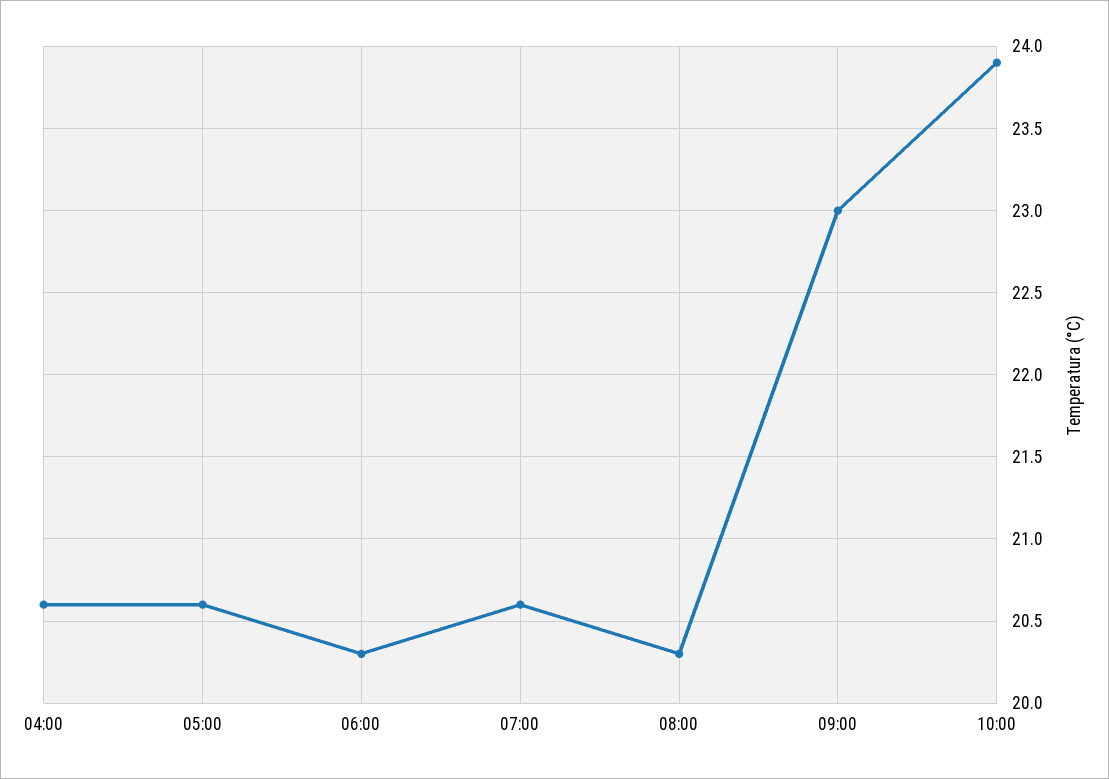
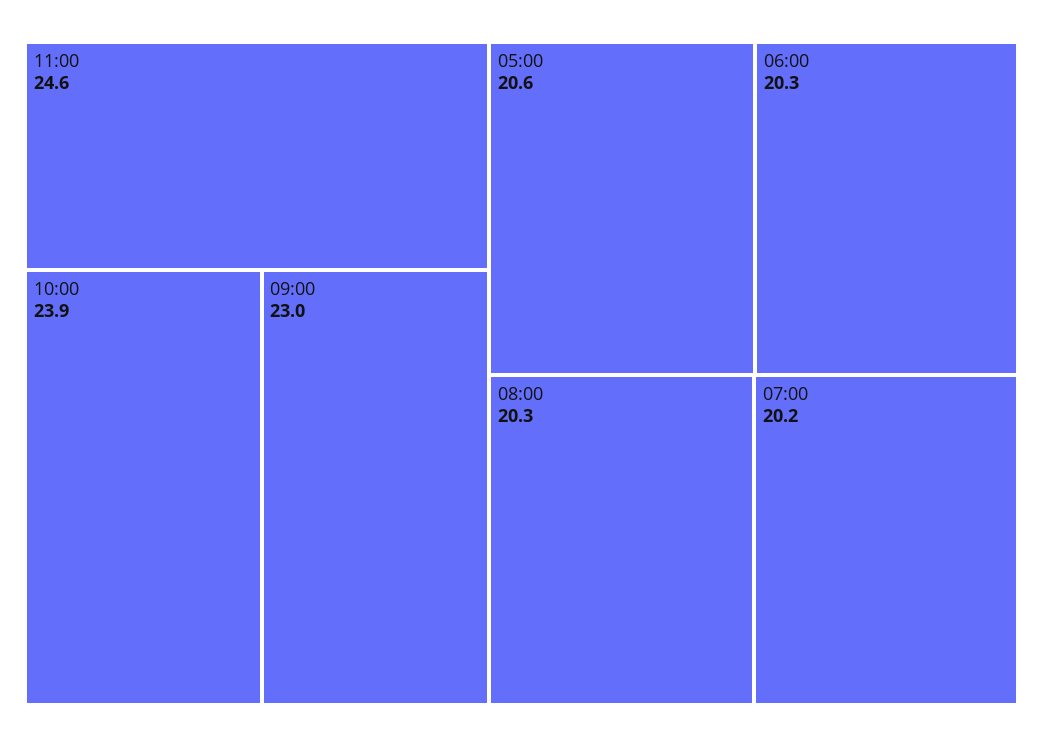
04:00: 20.6 -> none
07:00: 20.6 -> 20.2
11:00: none -> 24.6

